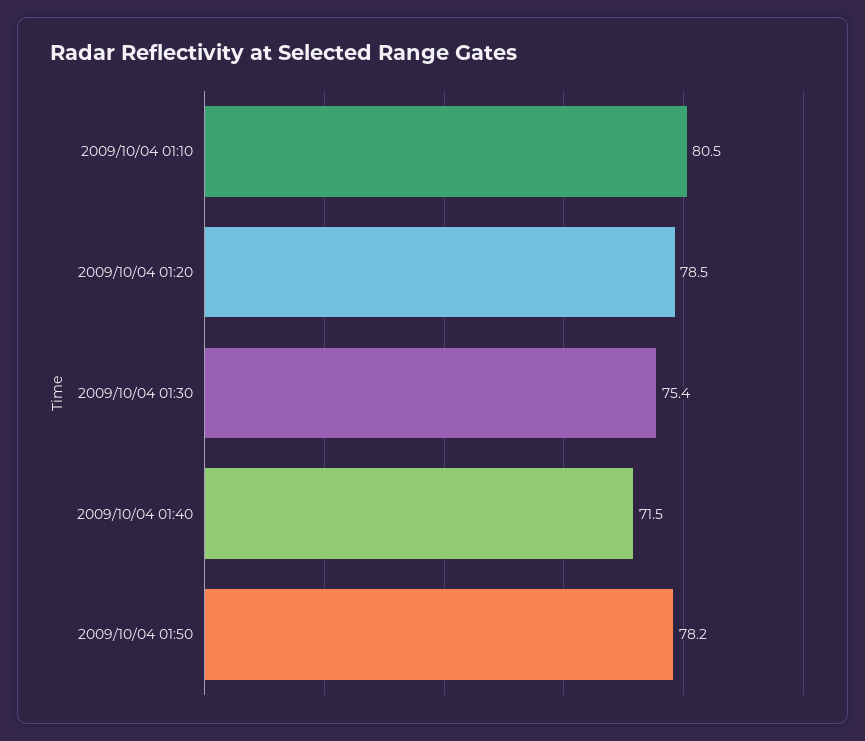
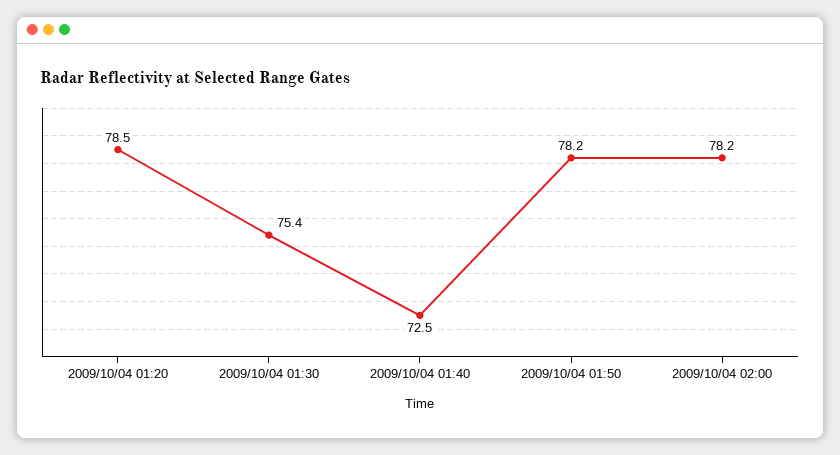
2009/10/04 01:10: 80.5 -> none
2009/10/04 01:40: 71.5 -> 72.5
2009/10/04 02:00: none -> 78.2

